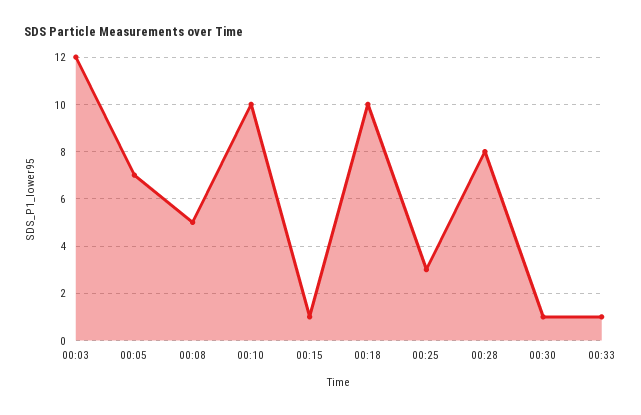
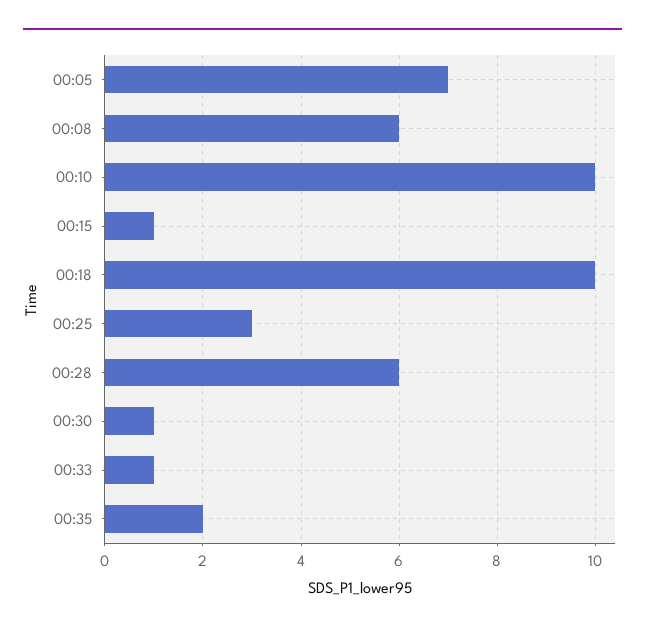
00:03: 12 -> none
00:08: 5 -> 6
00:28: 8 -> 6
00:35: none -> 2

